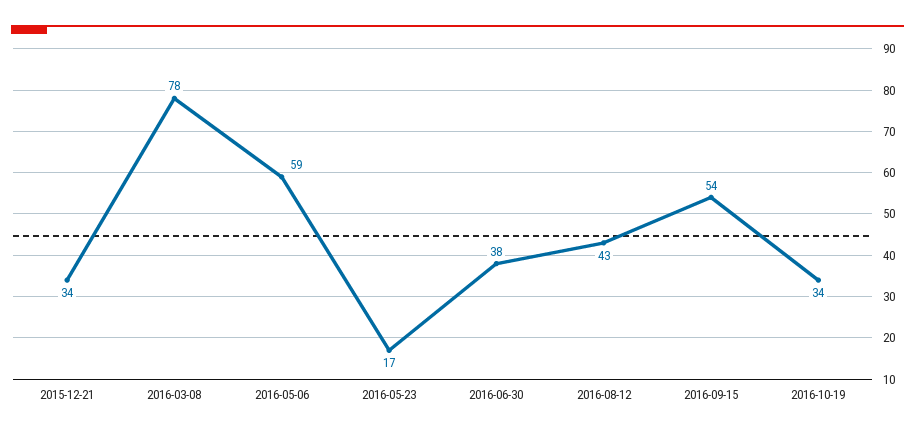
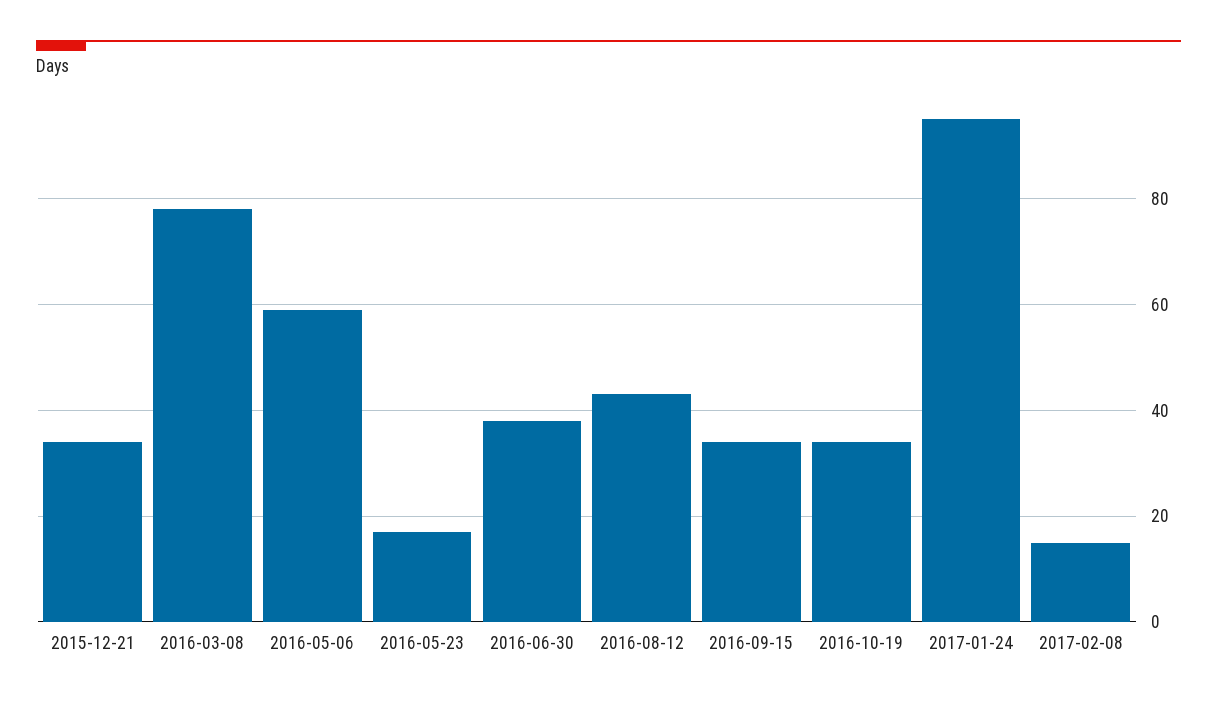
2016-09-15: 54 -> 35
2017-01-24: none -> 95
2017-02-08: none -> 15

